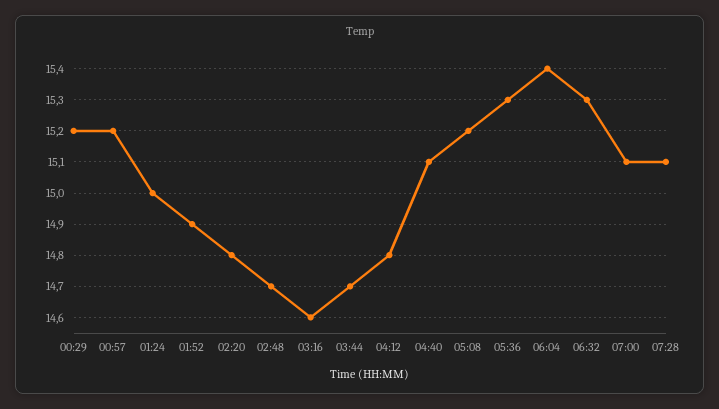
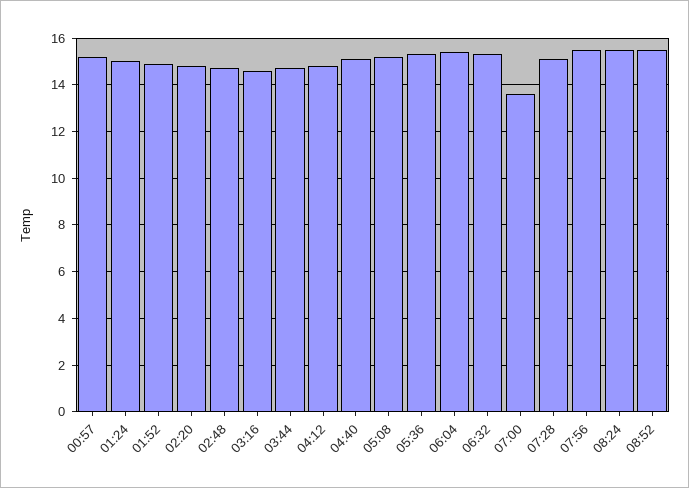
00:29: 15.2 -> none
07:00: 15.1 -> 13.5
07:56: none -> 15.5
08:24: none -> 15.5
08:52: none -> 15.5

